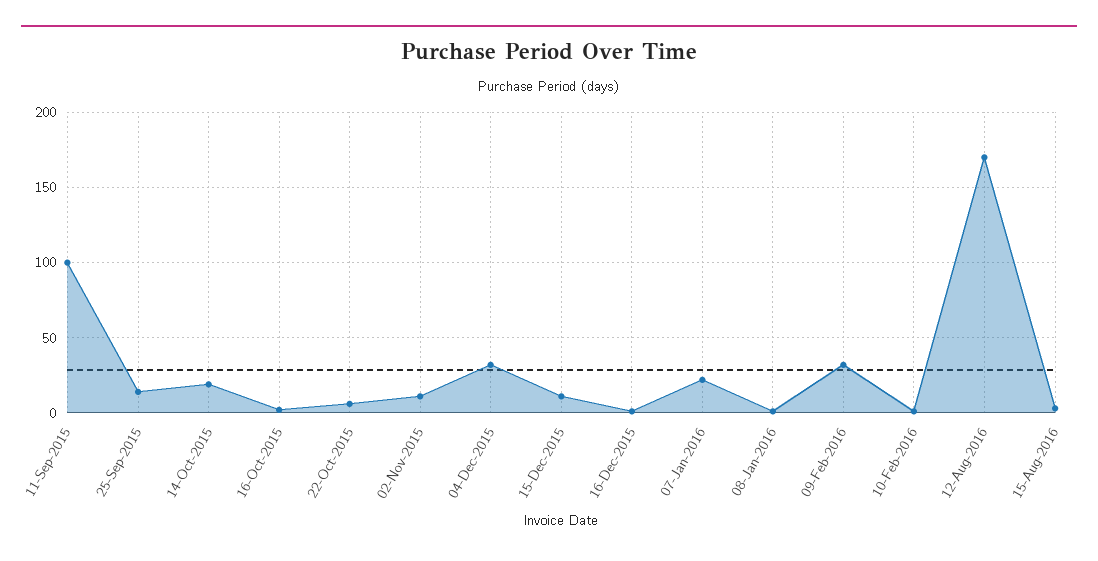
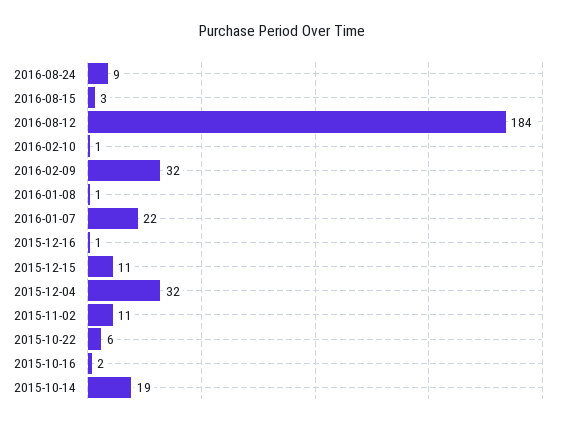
11-Sep-2015: 100 -> none
25-Sep-2015: 15 -> none
12-Aug-2016: 170 -> 184
2016-08-24: none -> 9

